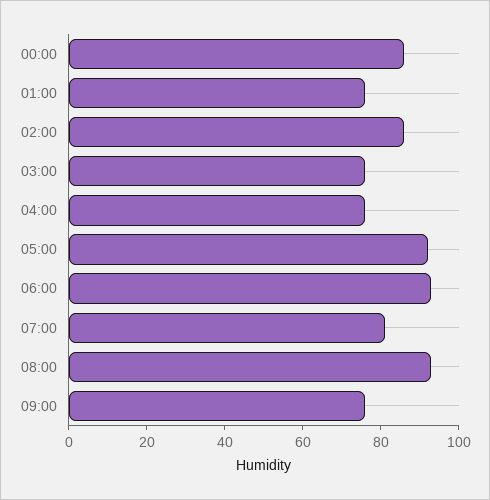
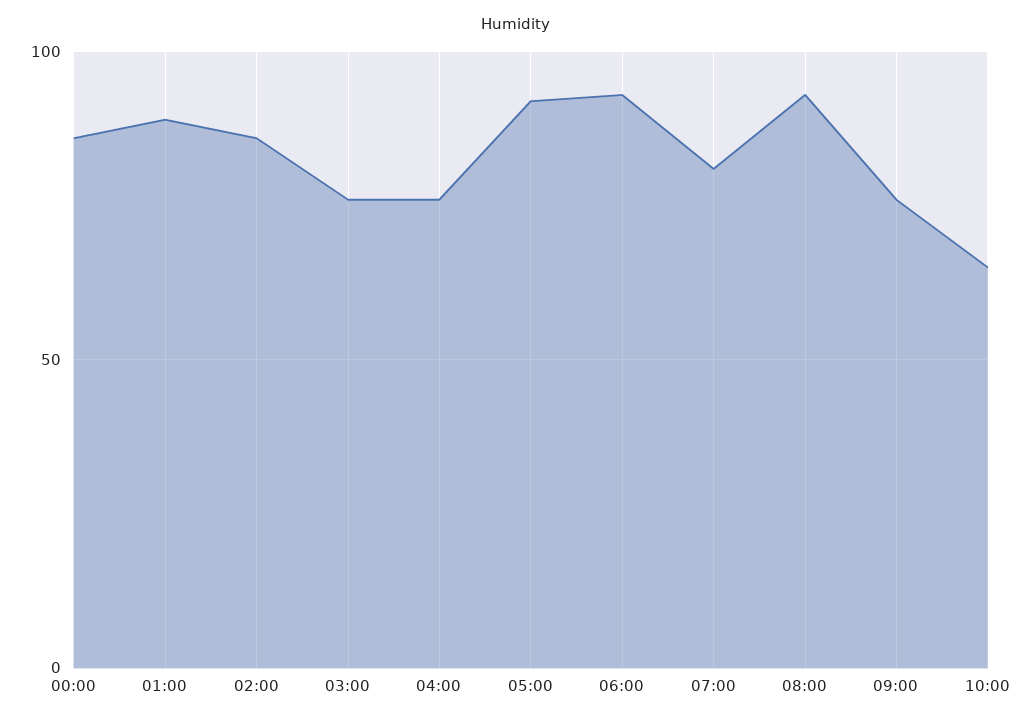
01:00: 75 -> 90
10:00: none -> 65

